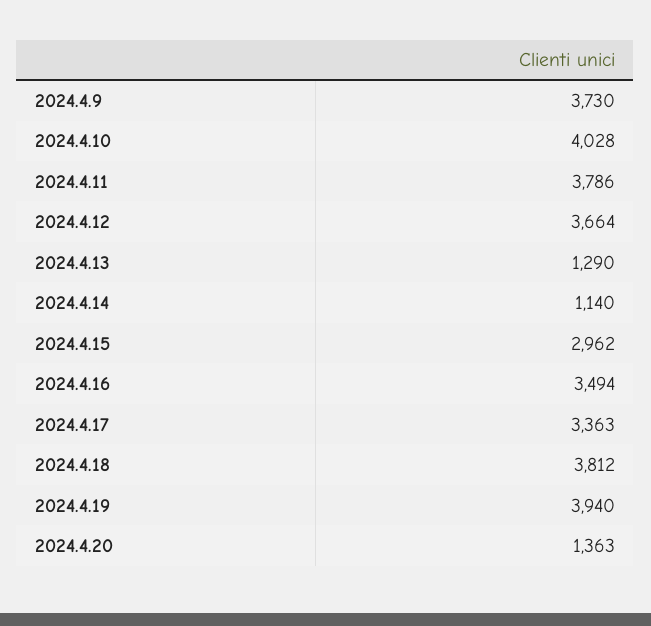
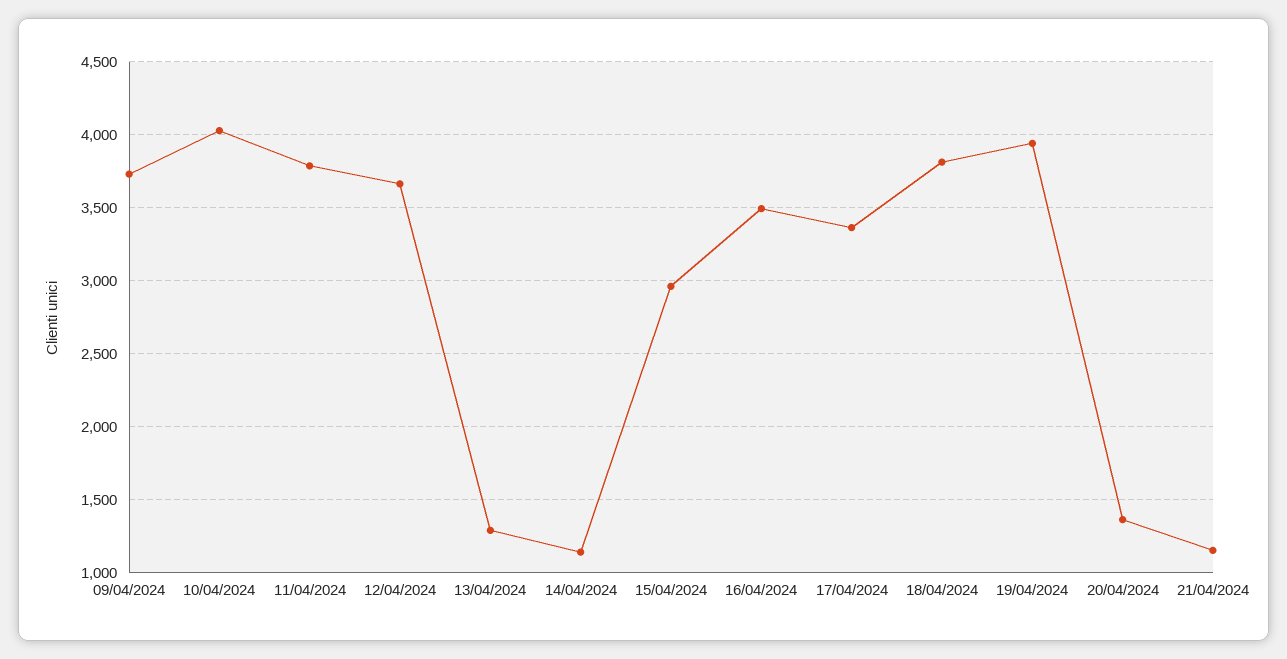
21/04/2024: none -> 1150

